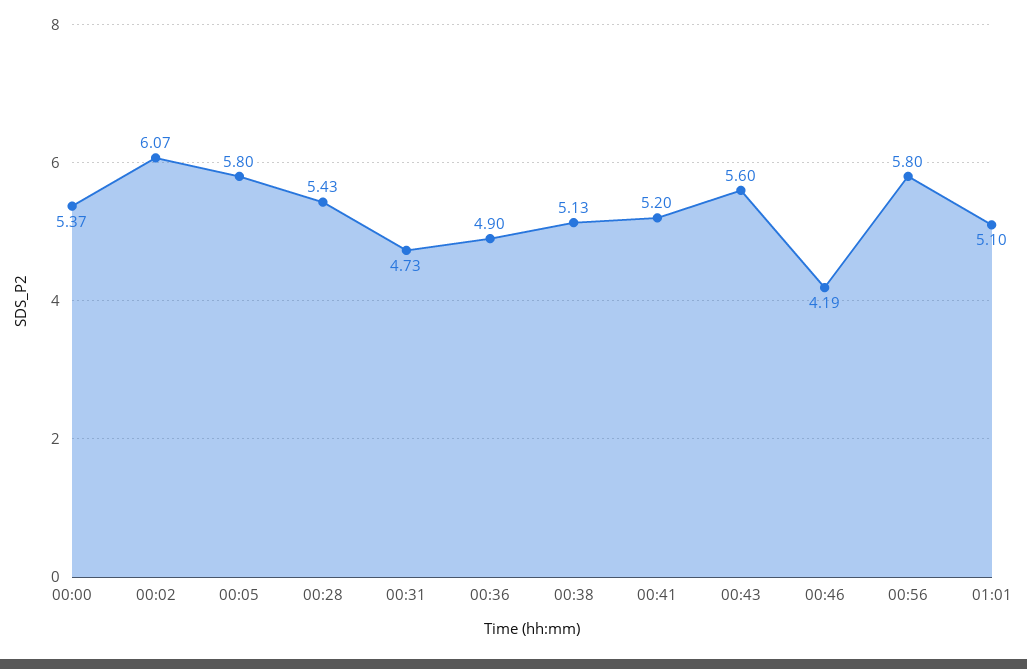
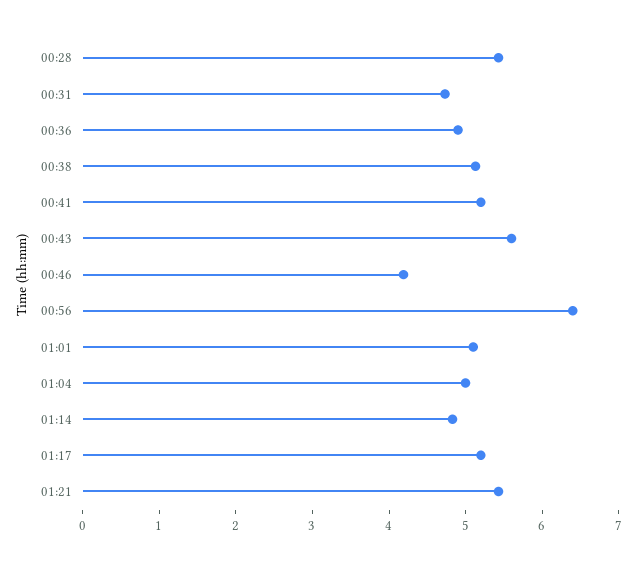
00:00: 5.37 -> none
00:02: 6.07 -> none
00:05: 5.8 -> none
00:56: 5.8 -> 6.4
01:04: none -> 5
01:14: none -> 4.8
01:17: none -> 5.2
01:21: none -> 5.4

